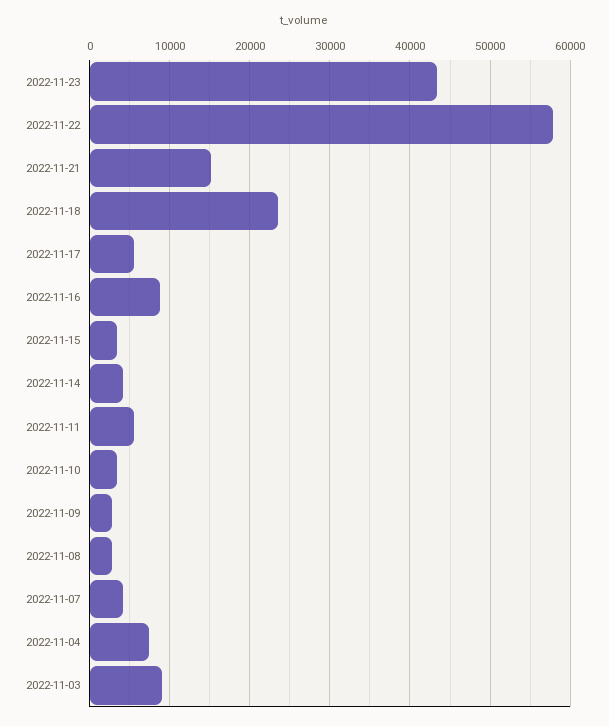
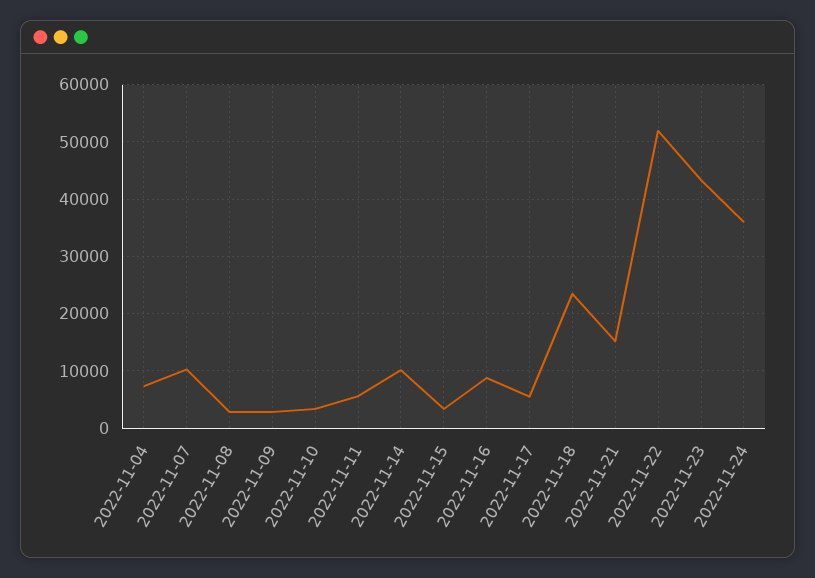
2022-11-22: 58000 -> 52000
2022-11-14: 4000 -> 10000
2022-11-07: 4000 -> 10000
2022-11-03: 9000 -> none
2022-11-24: none -> 36000

